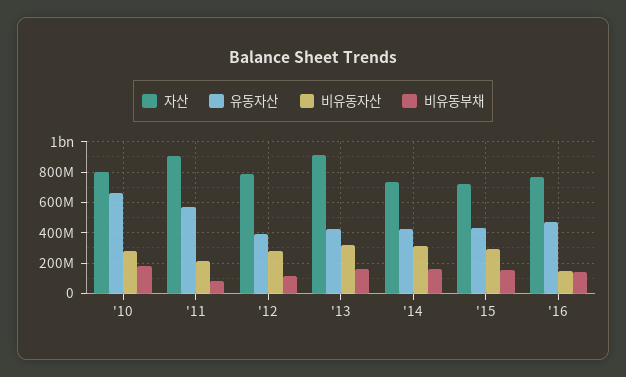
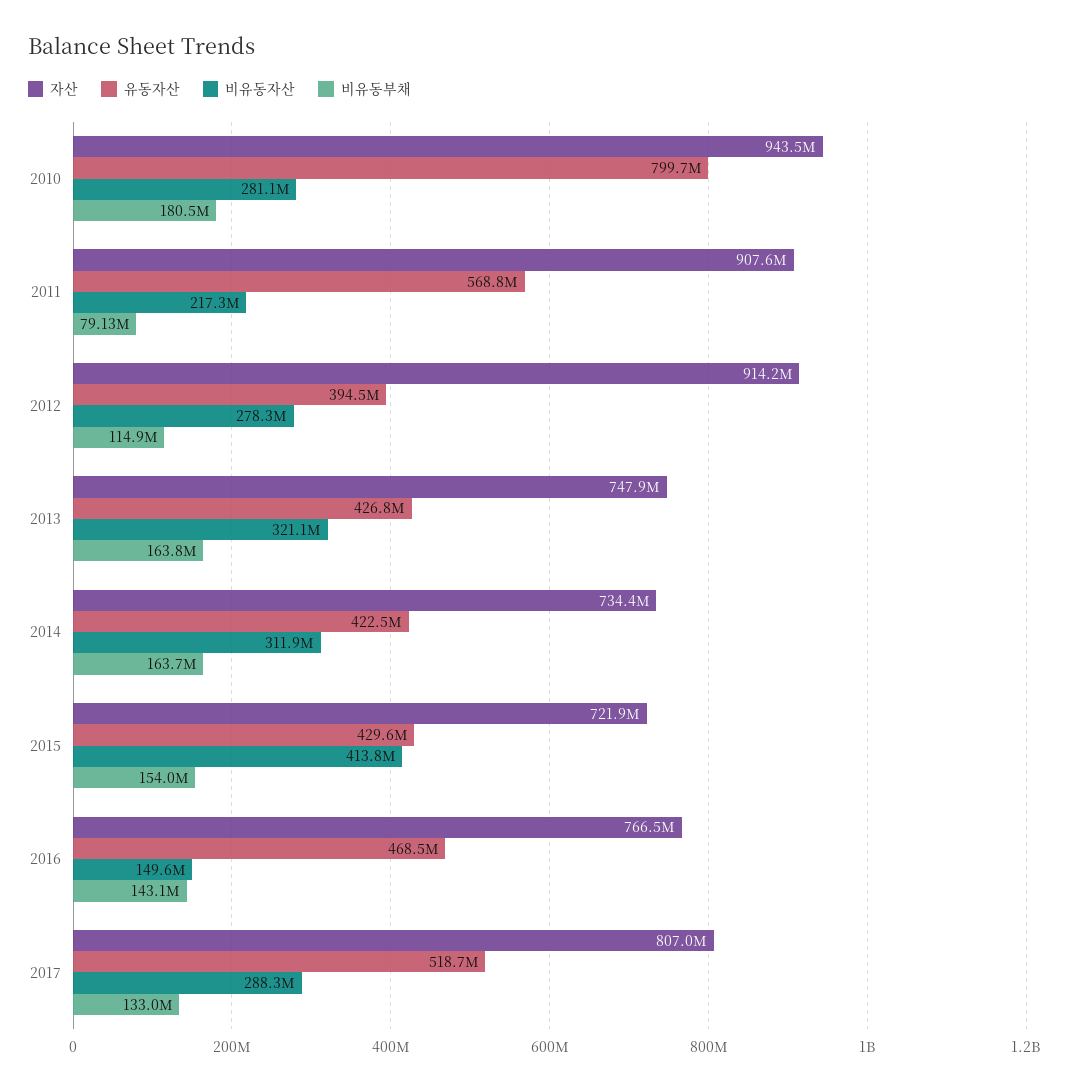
자산, '10: 800000000 -> 943500000
유동자산, '10: 650000000 -> 799700000
자산, '12: 800000000 -> 914200000
자산, '13: 900000000 -> 747900000
비유동자산, '15: 300000000 -> 413800000
자산, 2017: none -> 807000000
유동자산, 2017: none -> 518700000
비유동자산, 2017: none -> 288300000
비유동부채, 2017: none -> 133000000

